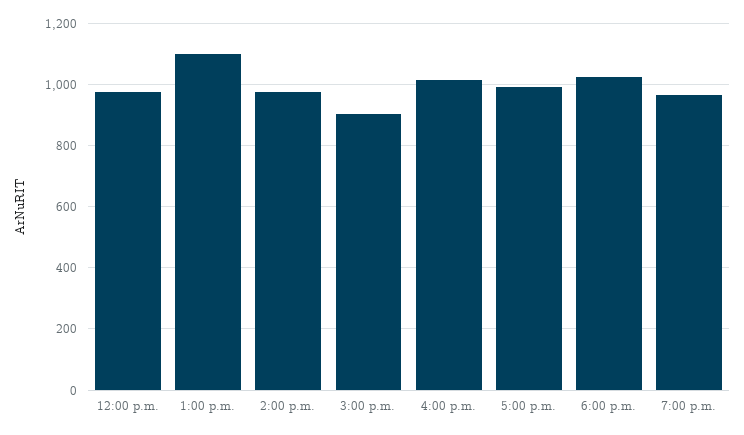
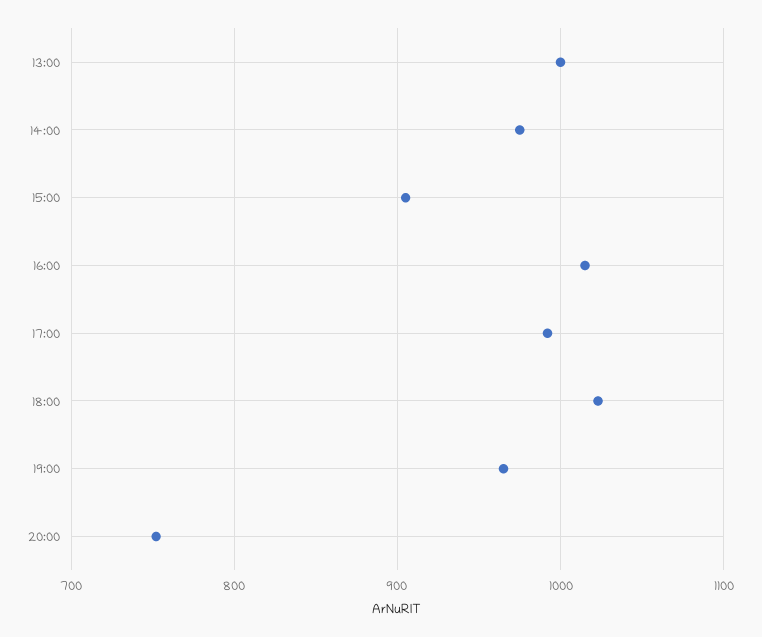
12:00 p.m.: 980 -> none
1:00 p.m.: 1100 -> 1000
20:00: none -> 750

